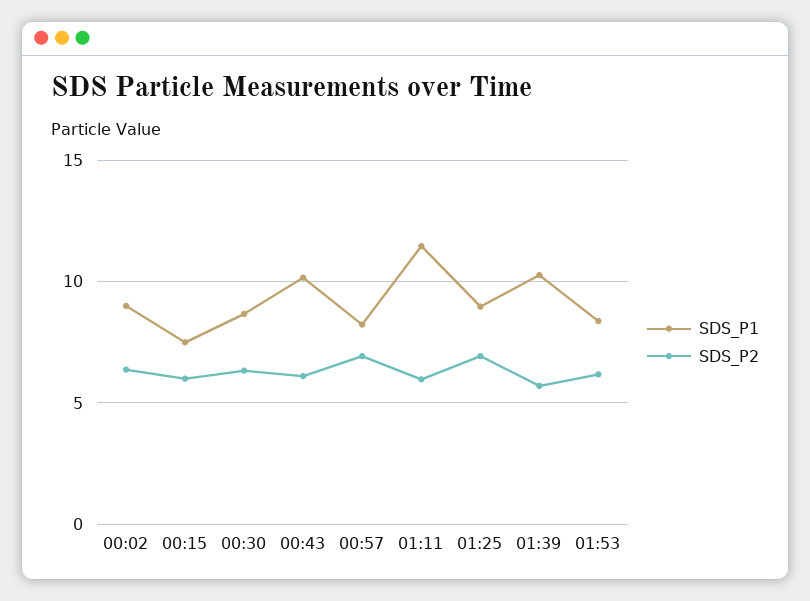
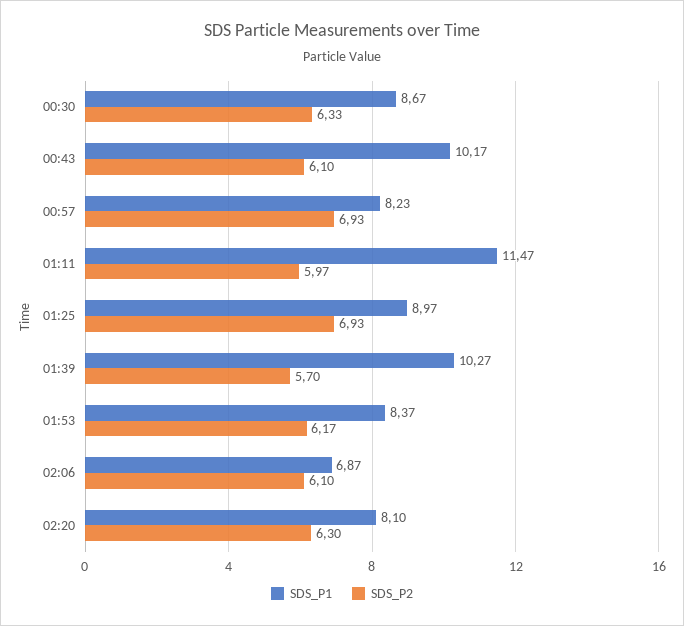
SDS_P1, 00:02: 9 -> none
SDS_P2, 00:02: 6.5 -> none
SDS_P1, 00:15: 7.5 -> none
SDS_P2, 00:15: 6 -> none
SDS_P1, 02:06: none -> 6.87
SDS_P2, 02:06: none -> 6.1
SDS_P1, 02:20: none -> 8.1
SDS_P2, 02:20: none -> 6.3

